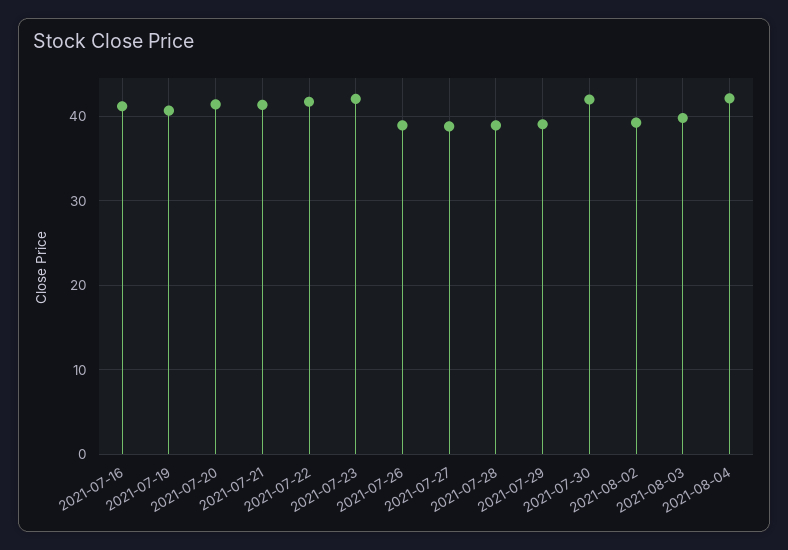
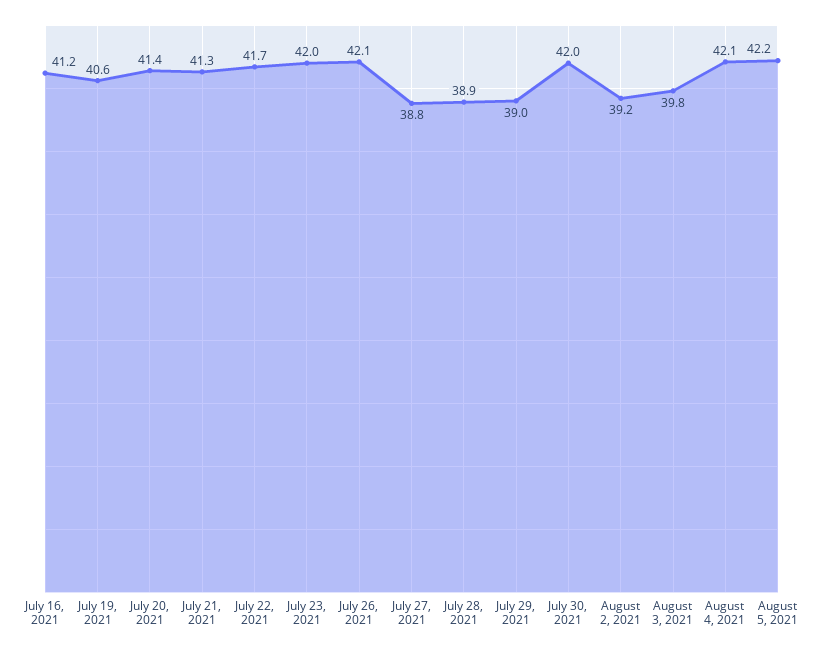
2021-07-26: 39 -> 42.1
August 5, 2021: none -> 42.2

